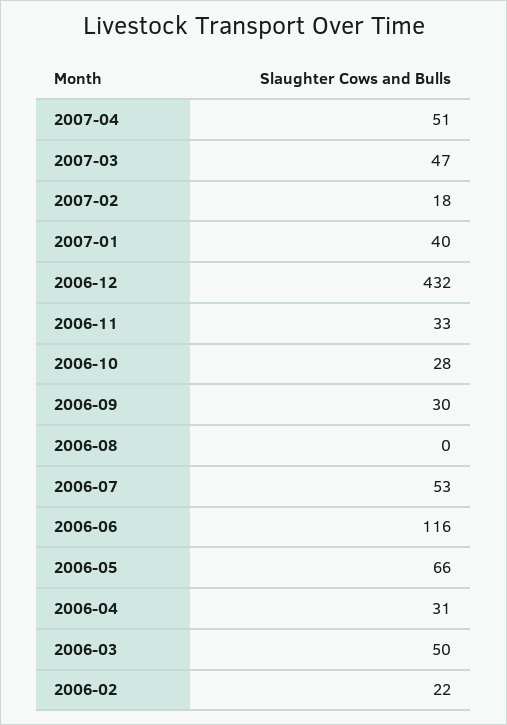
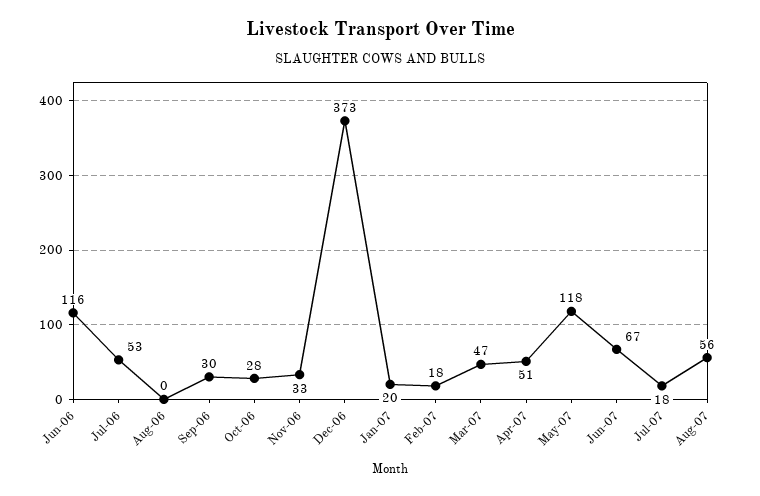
2007-01: 40 -> 20
2006-12: 432 -> 373
2006-05: 66 -> none
2006-04: 31 -> none
2006-03: 50 -> none
2006-02: 22 -> none
May-07: none -> 118
Jun-07: none -> 67
Jul-07: none -> 18
Aug-07: none -> 56

